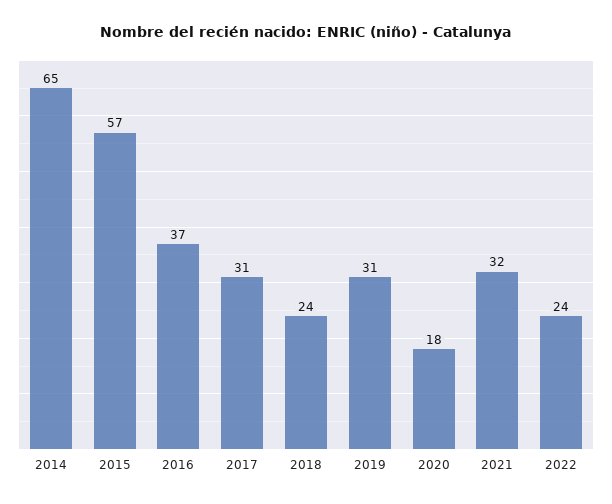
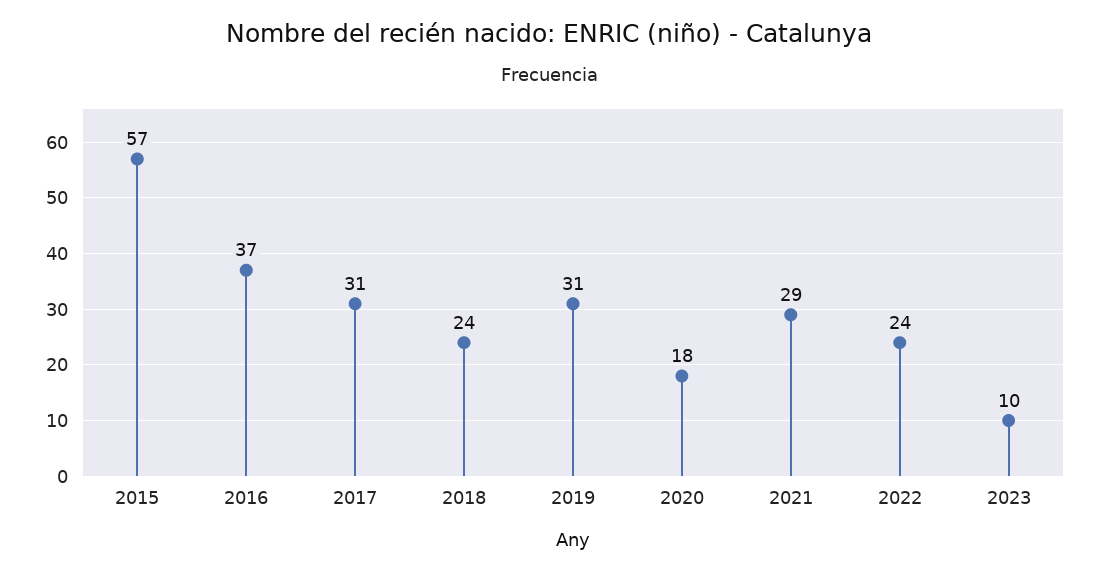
2014: 65 -> none
2021: 32 -> 29
2023: none -> 10

